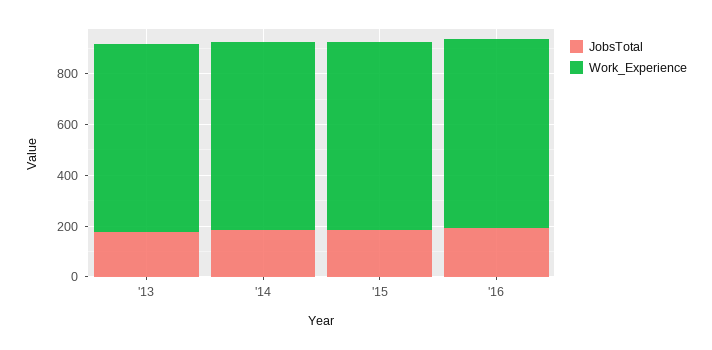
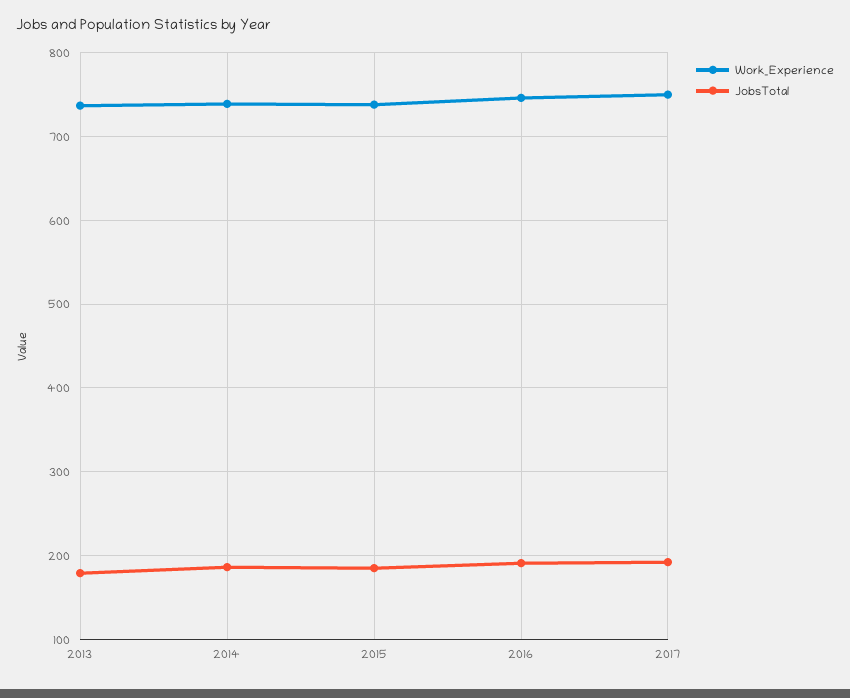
Work_Experience, 2017: none -> 750
JobsTotal, 2017: none -> 190

